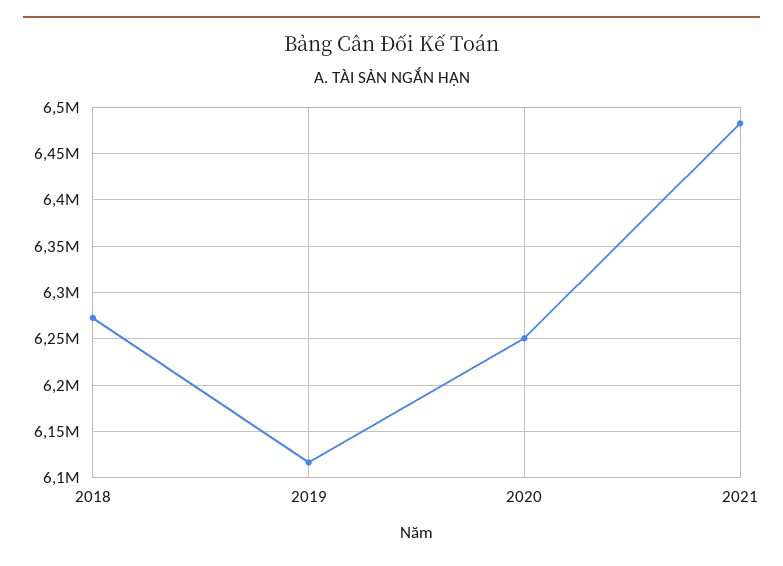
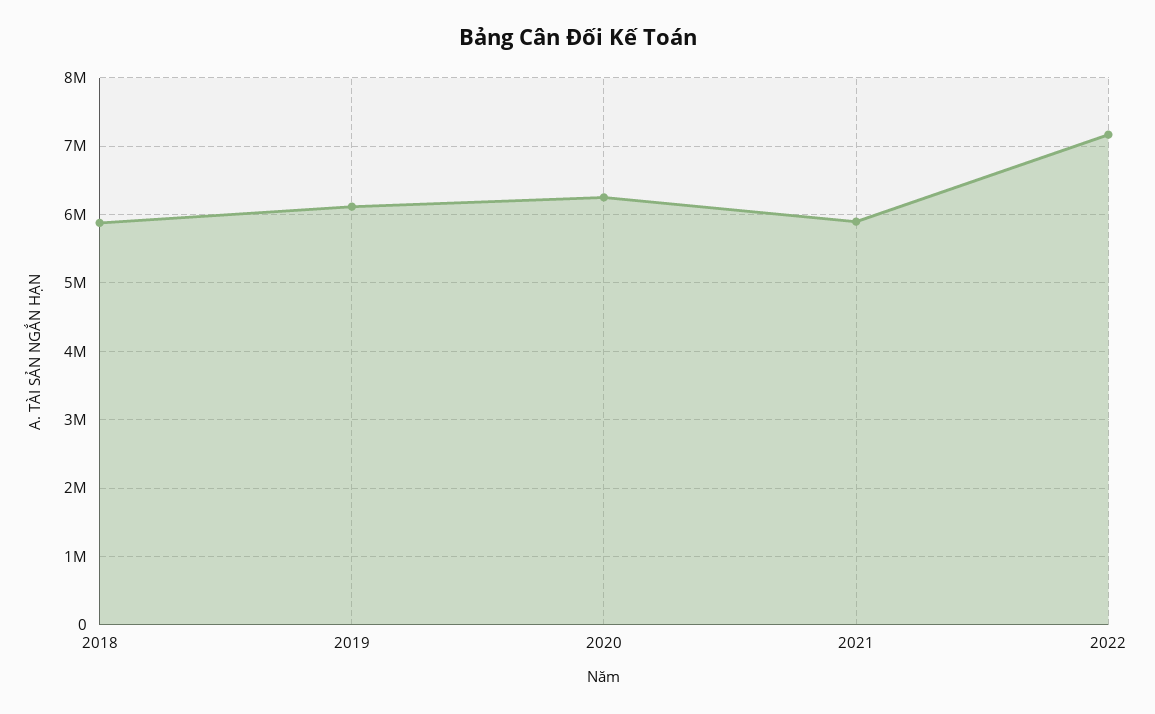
2018: 6270000 -> 5900000
2021: 6480000 -> 5900000
2022: none -> 7200000

